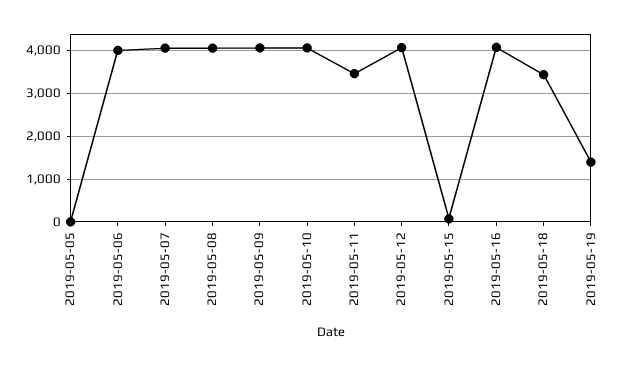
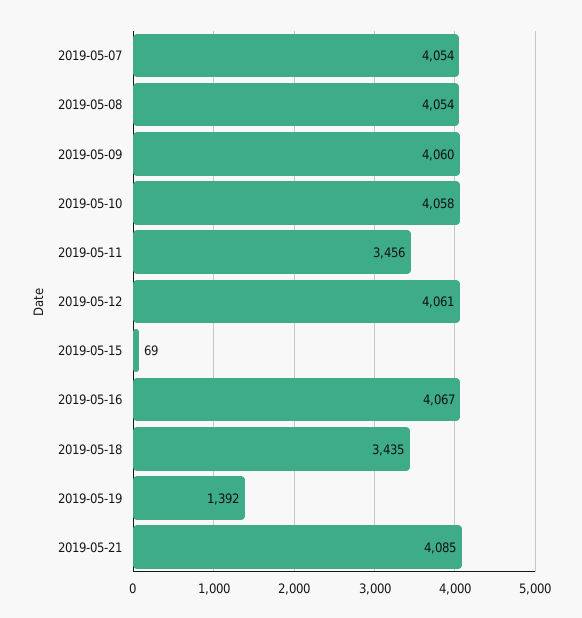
2019-05-05: 0 -> none
2019-05-06: 4000 -> none
2019-05-21: none -> 4085

